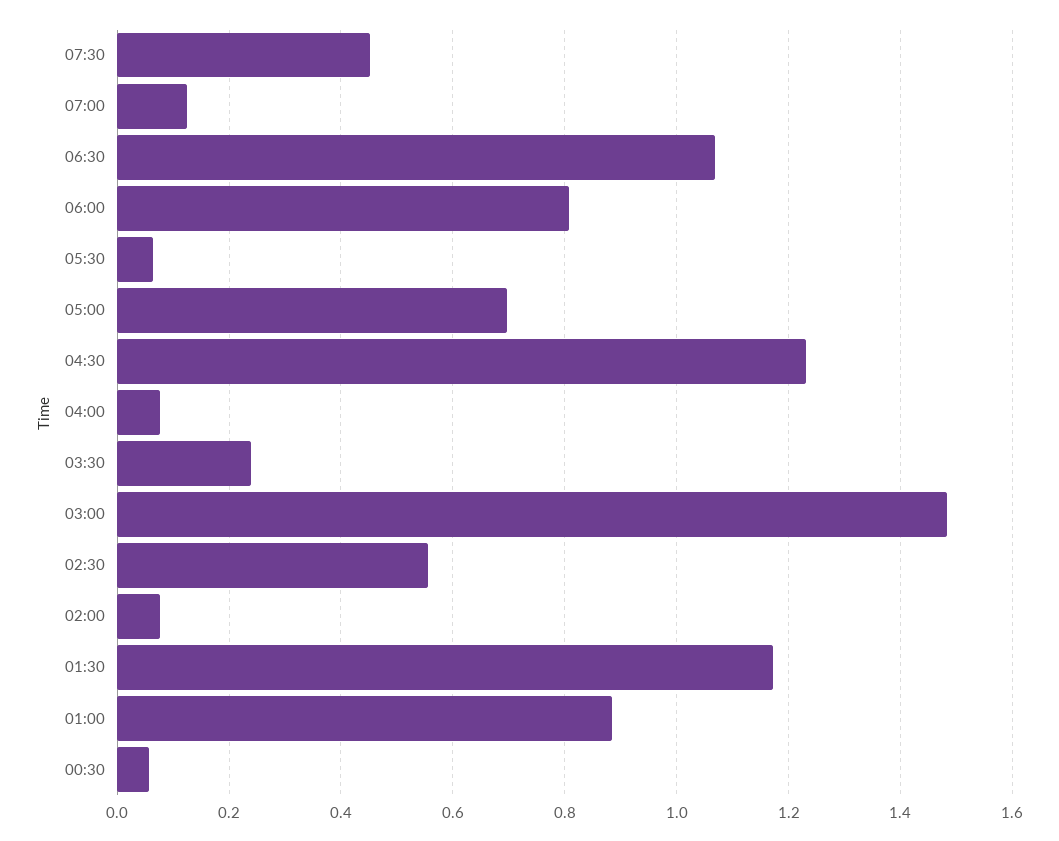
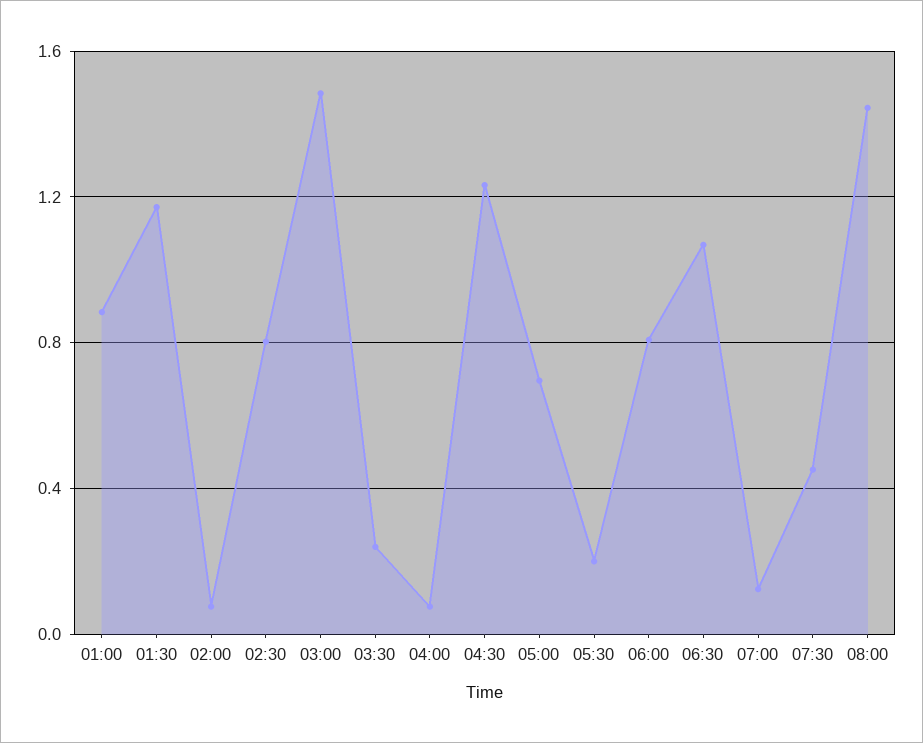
05:30: 0.06 -> 0.2
02:30: 0.56 -> 0.8
00:30: 0.06 -> none
08:00: none -> 1.45

